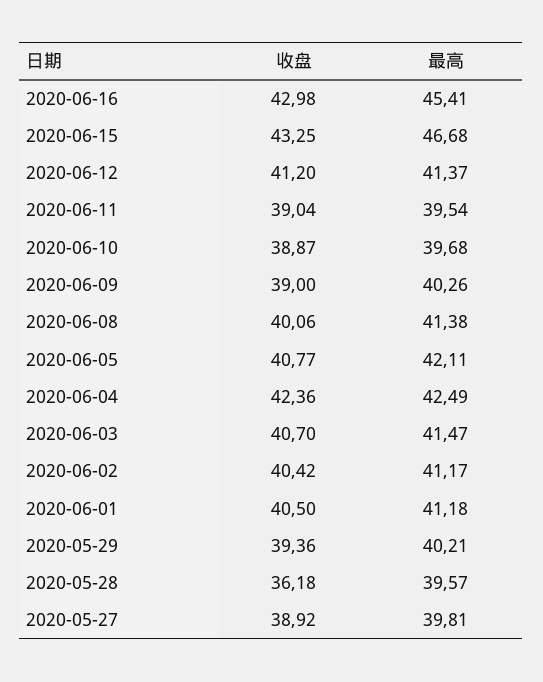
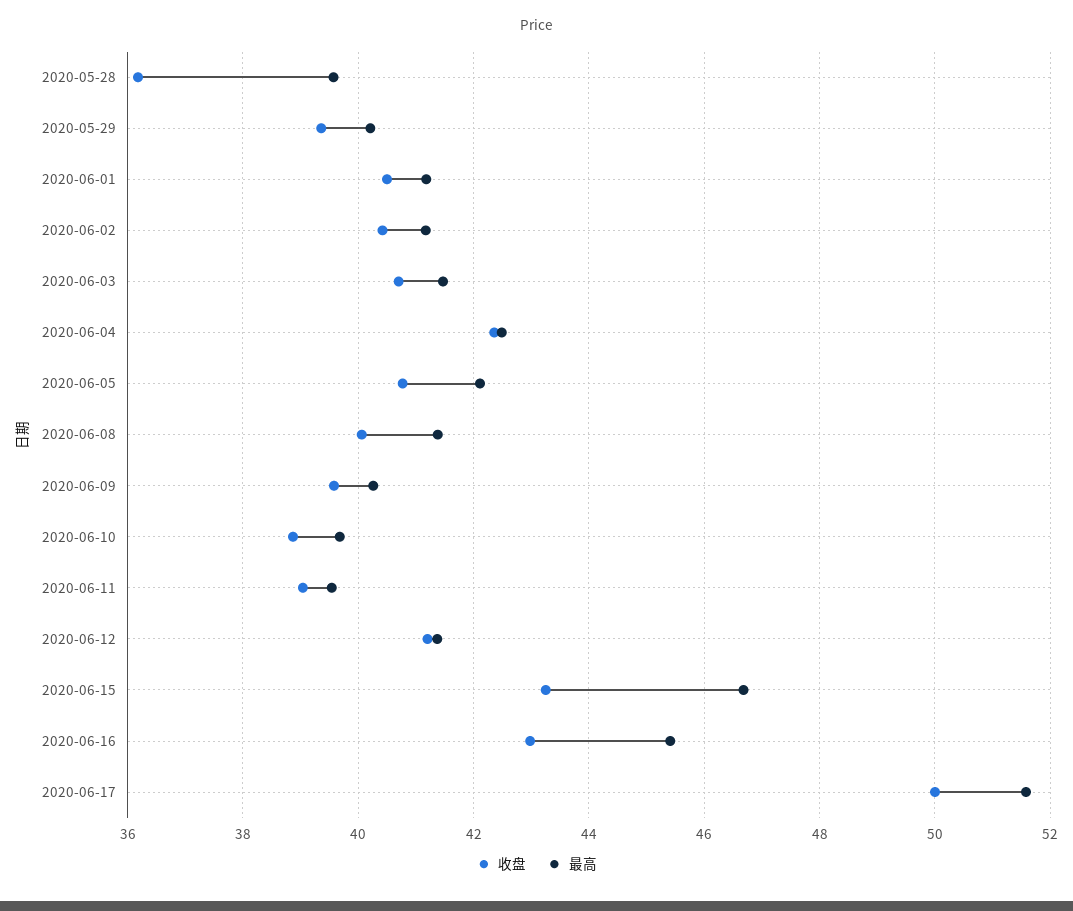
收盘, 2020-06-09: 39 -> 39.6
收盘, 2020-05-27: 38.92 -> none
最高, 2020-05-27: 39.81 -> none
收盘, 2020-06-17: none -> 50
最高, 2020-06-17: none -> 51.6

